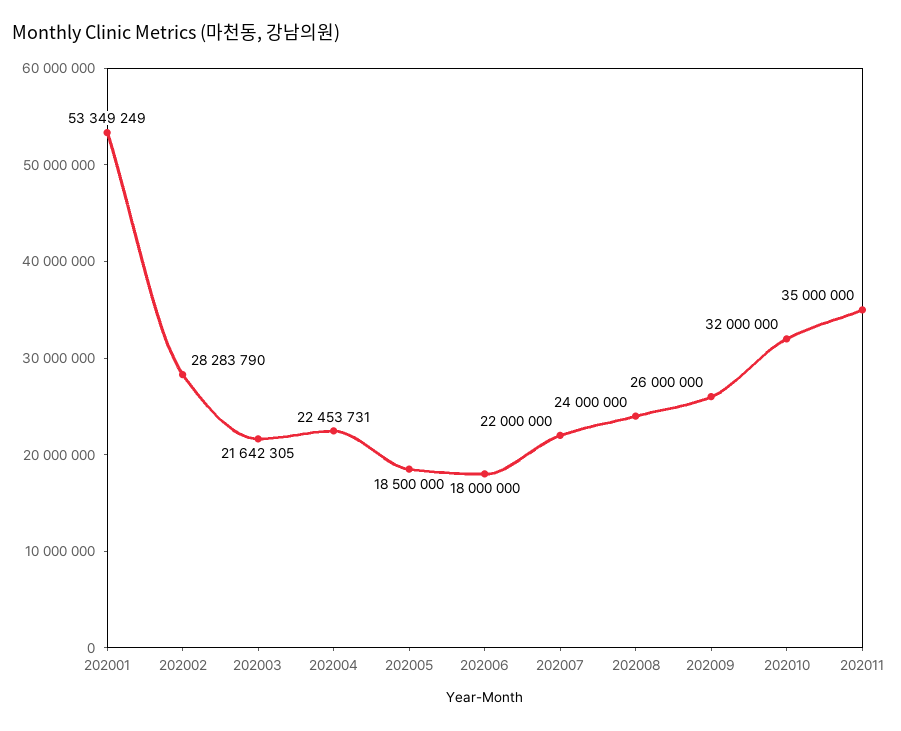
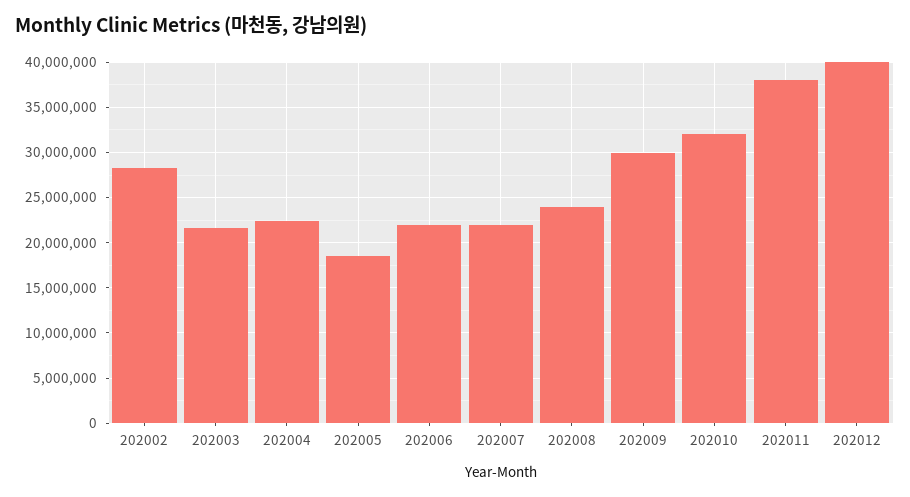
202001: 53349249 -> none
202006: 18000000 -> 22000000
202009: 26000000 -> 30000000
202011: 35000000 -> 38000000
202012: none -> 40000000

